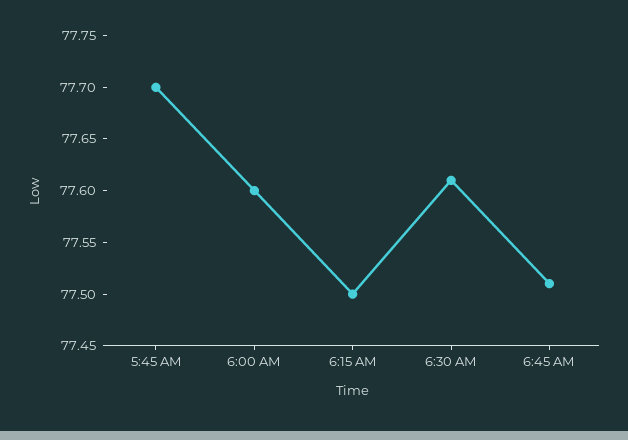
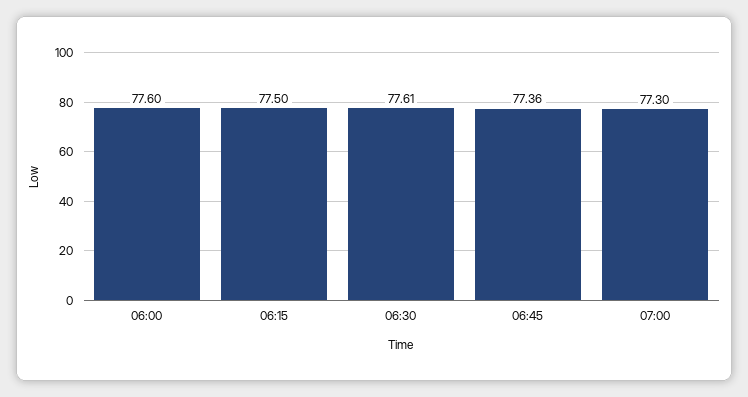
5:45 AM: 77.7 -> none
6:45 AM: 77.51 -> 77.36
07:00: none -> 77.3

